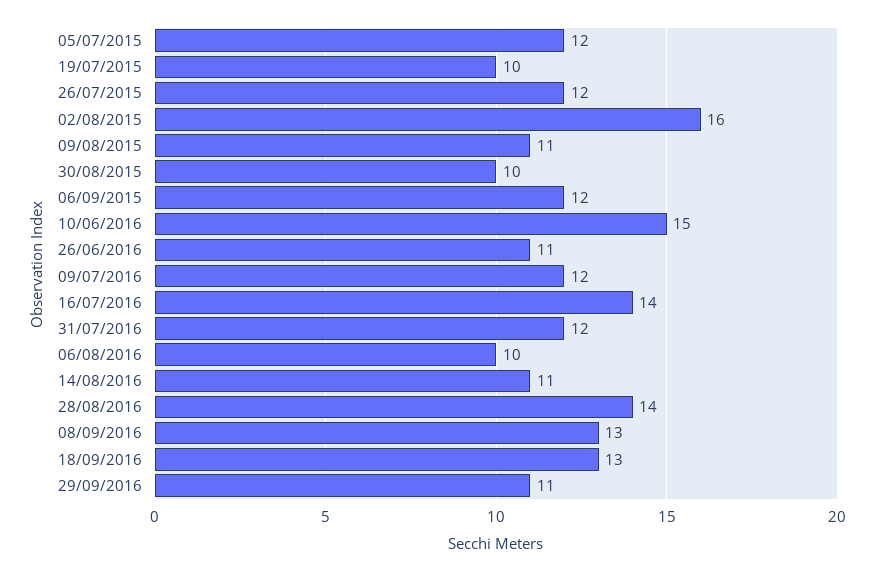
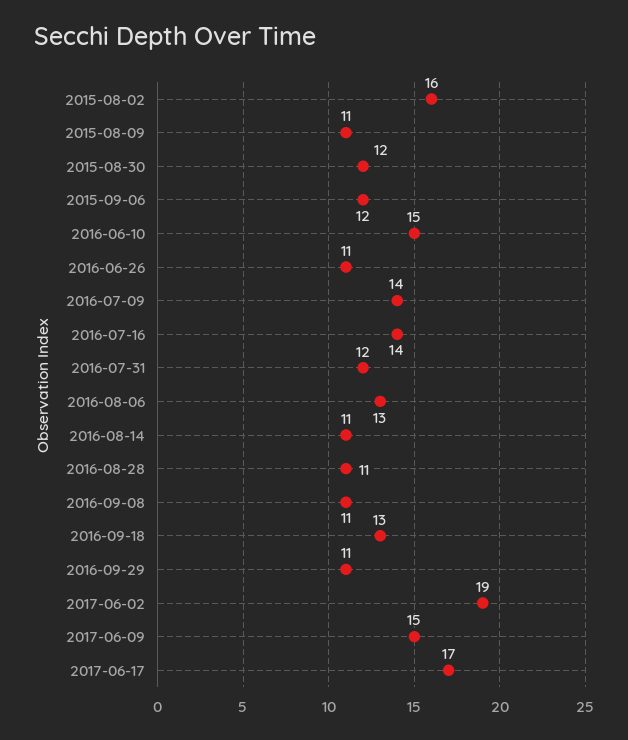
05/07/2015: 12 -> none
19/07/2015: 10 -> none
26/07/2015: 12 -> none
30/08/2015: 10 -> 12
09/07/2016: 12 -> 14
06/08/2016: 10 -> 13
28/08/2016: 14 -> 11
08/09/2016: 13 -> 11
2017-06-02: none -> 19
2017-06-09: none -> 15
2017-06-17: none -> 17

